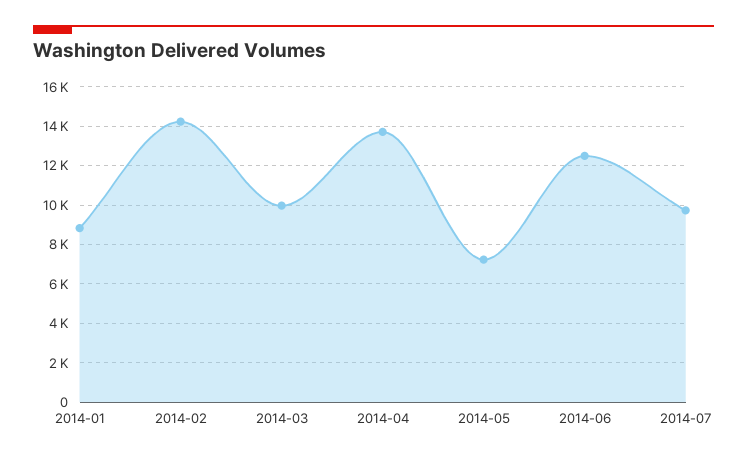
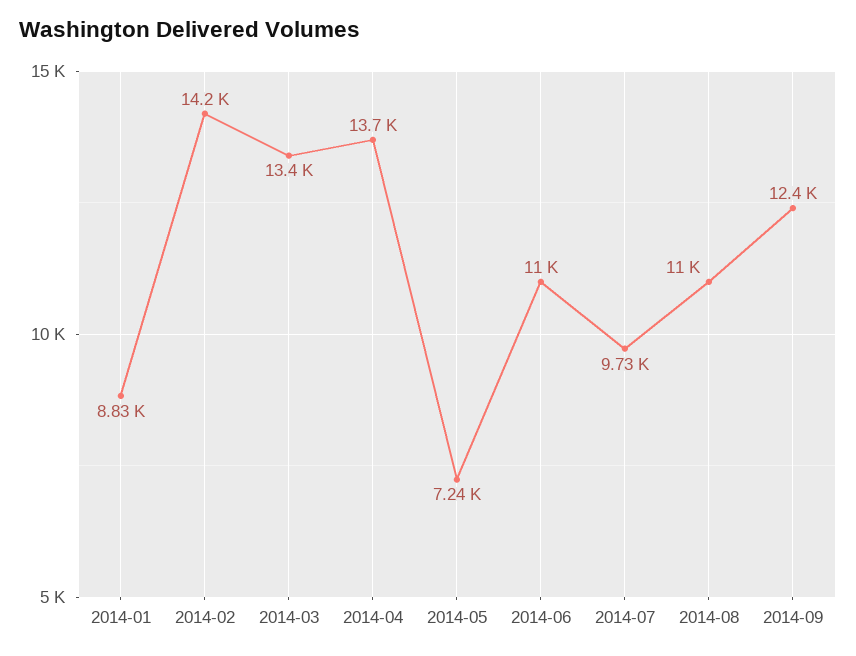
2014-03: 10000 -> 13400
2014-06: 12500 -> 11000
2014-08: none -> 11000
2014-09: none -> 12400

